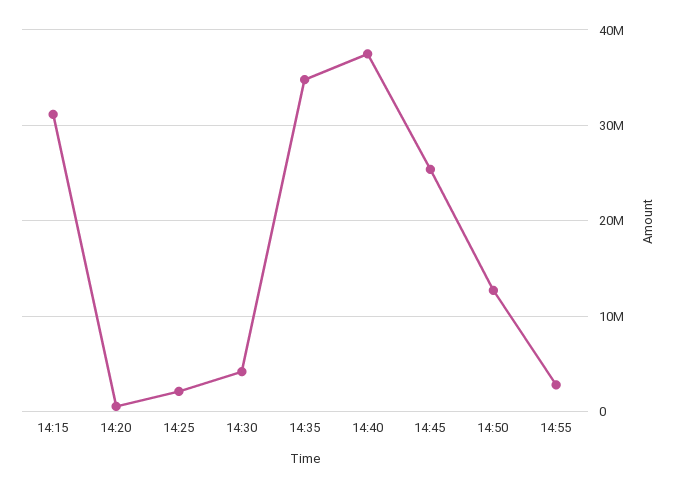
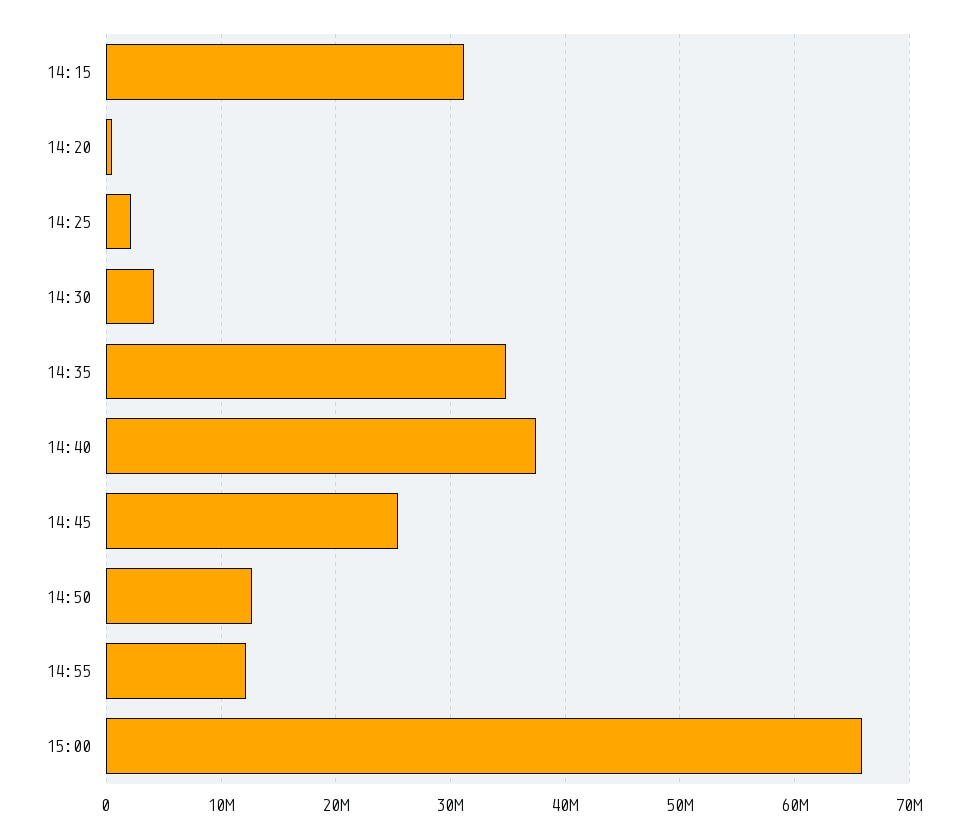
14:55: 3000000 -> 12000000
15:00: none -> 66000000

